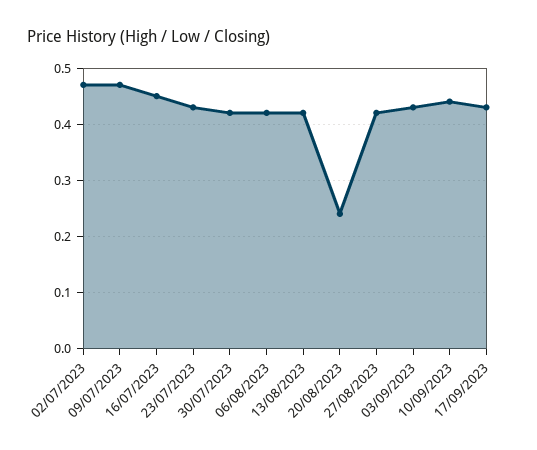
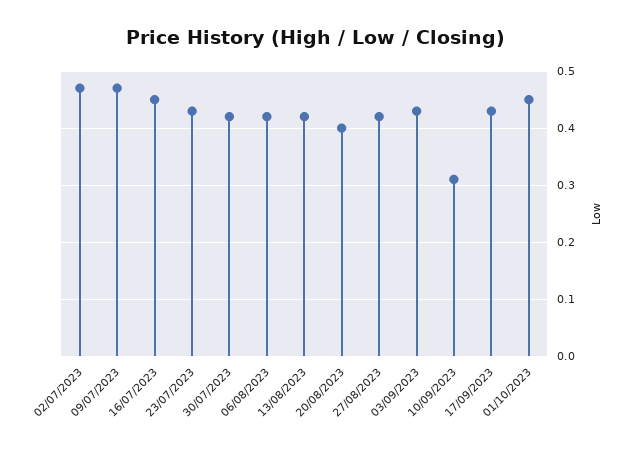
20/08/2023: 0.25 -> 0.4
10/09/2023: 0.45 -> 0.3
01/10/2023: none -> 0.45

